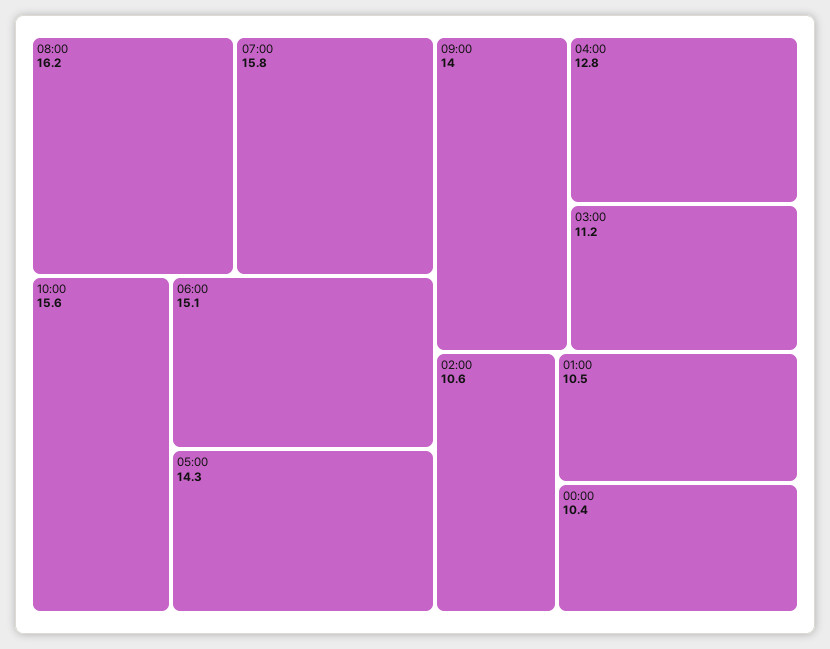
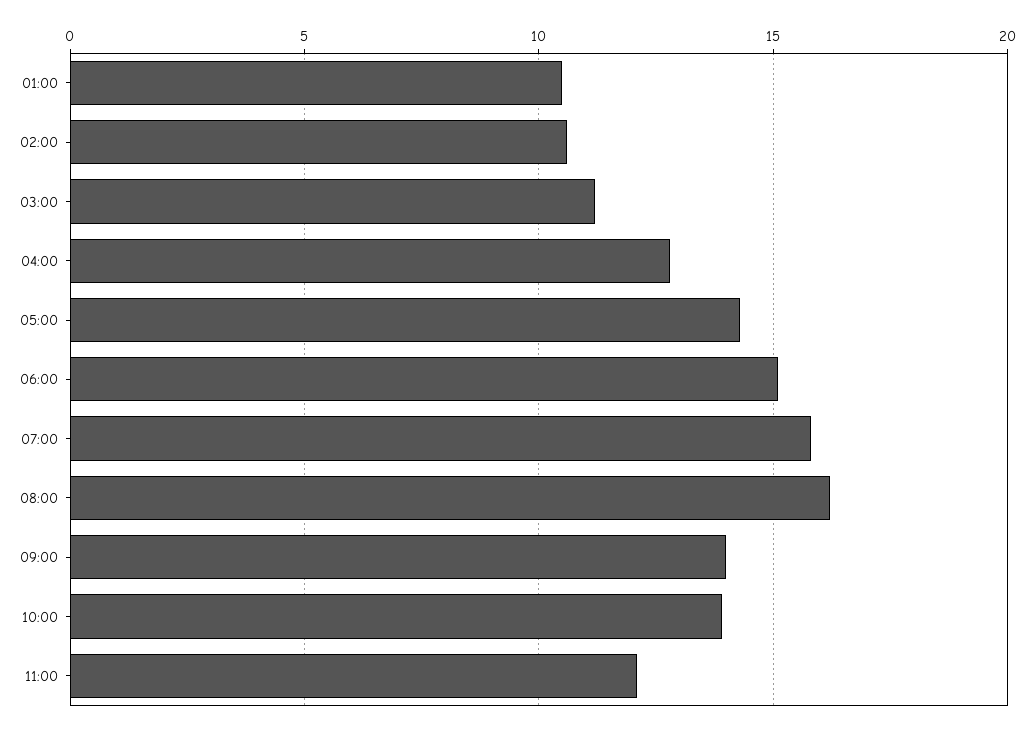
10:00: 15.6 -> 14
00:00: 10.4 -> none
11:00: none -> 12

